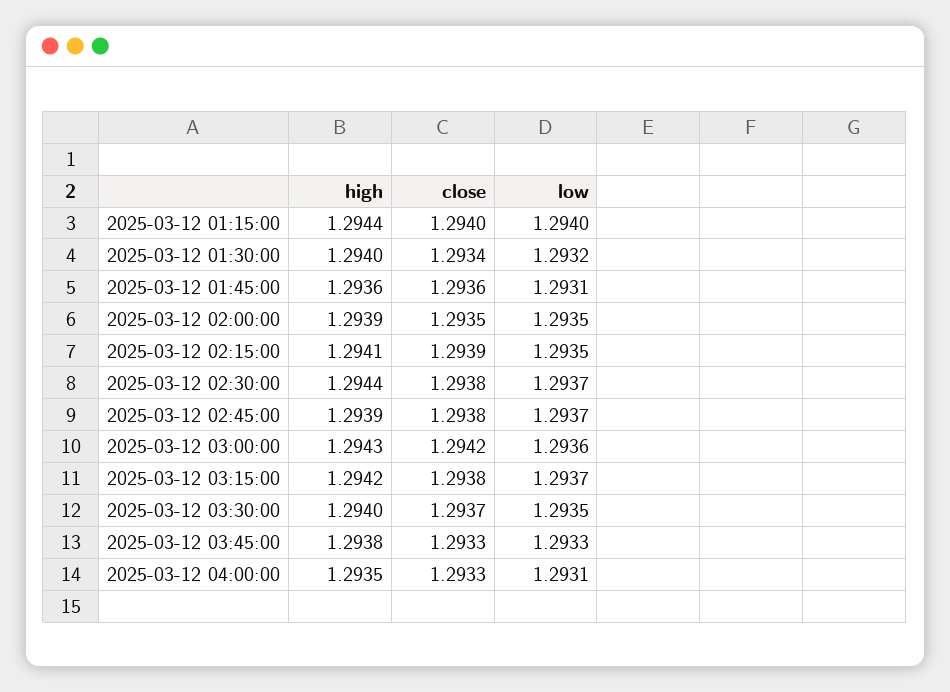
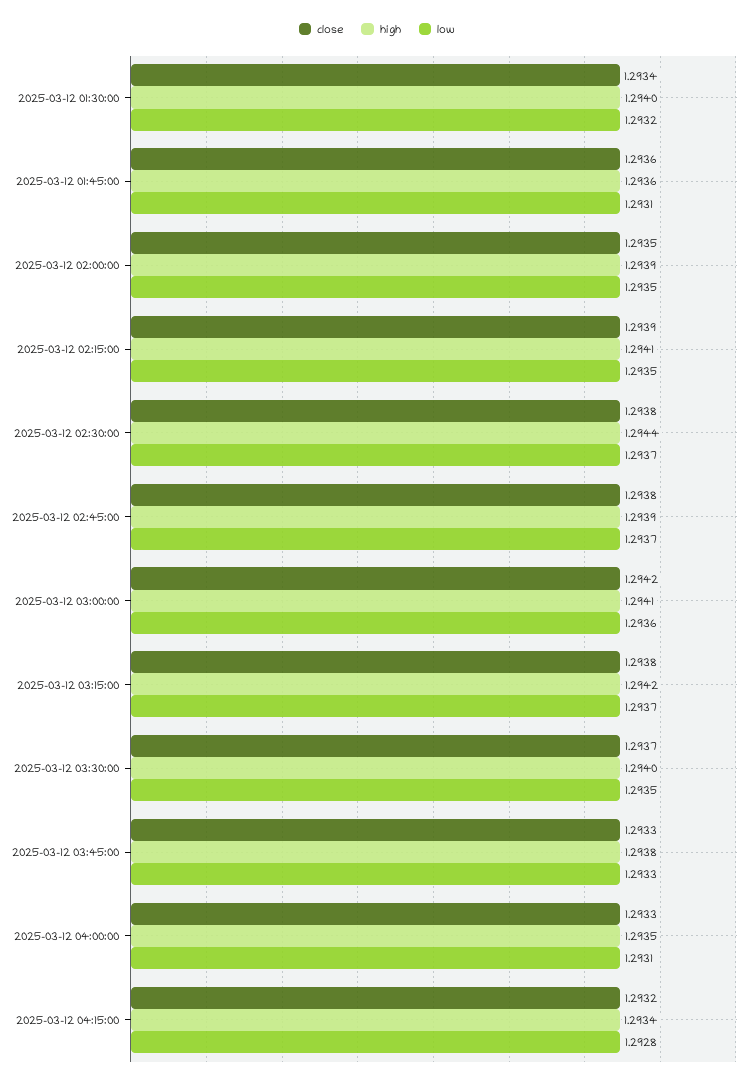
high, 2025-03-12 01:15:00: 1.2944 -> none
close, 2025-03-12 01:15:00: 1.294 -> none
low, 2025-03-12 01:15:00: 1.294 -> none
high, 2025-03-12 03:00:00: 1.2943 -> 1.2941
close, 2025-03-12 04:15:00: none -> 1.2932
high, 2025-03-12 04:15:00: none -> 1.2934
low, 2025-03-12 04:15:00: none -> 1.2928

